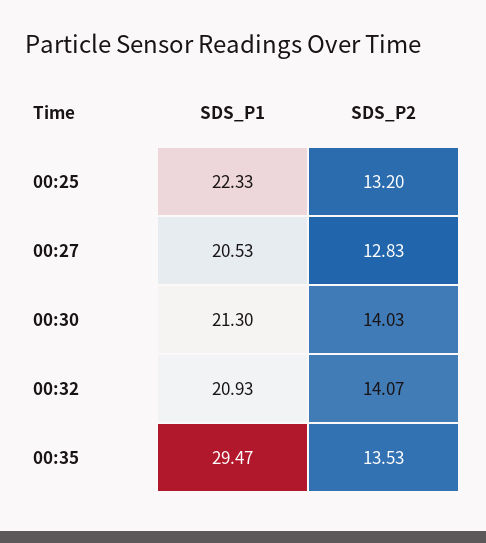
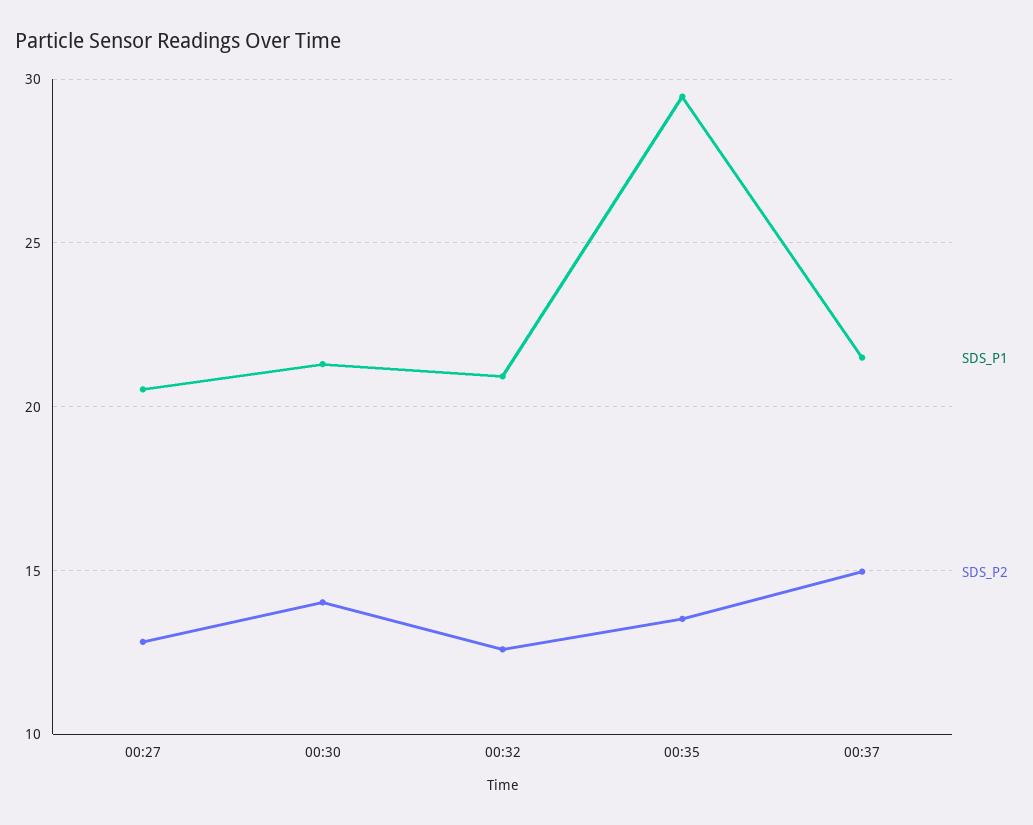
SDS_P1, 00:25: 22.33 -> none
SDS_P2, 00:25: 13.2 -> none
SDS_P2, 00:32: 14.07 -> 12.5
SDS_P1, 00:37: none -> 21.5
SDS_P2, 00:37: none -> 15

